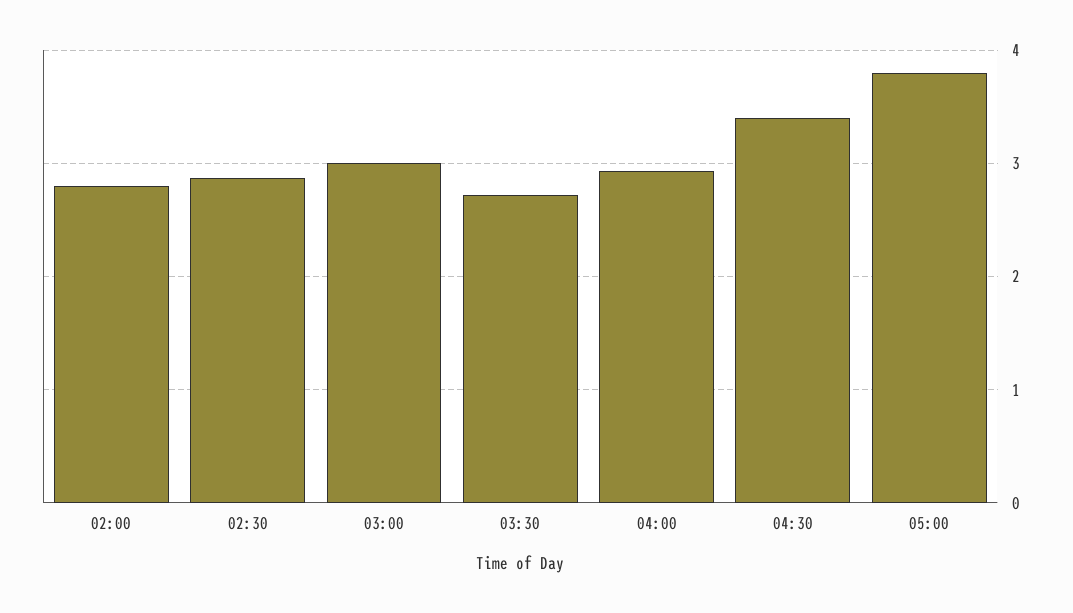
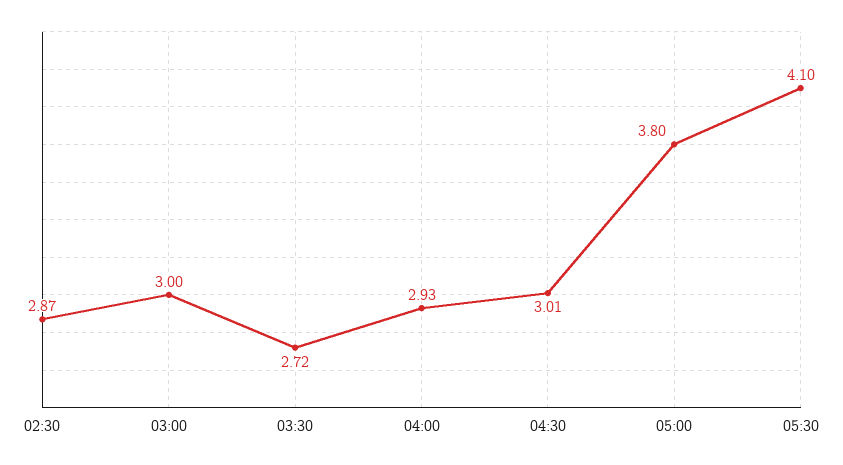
02:00: 2.8 -> none
04:30: 3.4 -> 3.01
05:30: none -> 4.1

